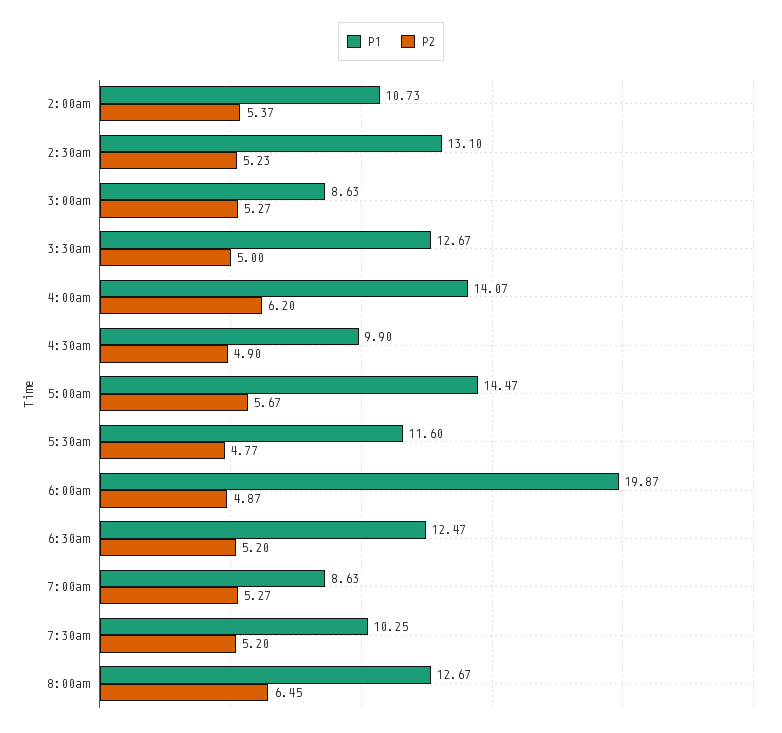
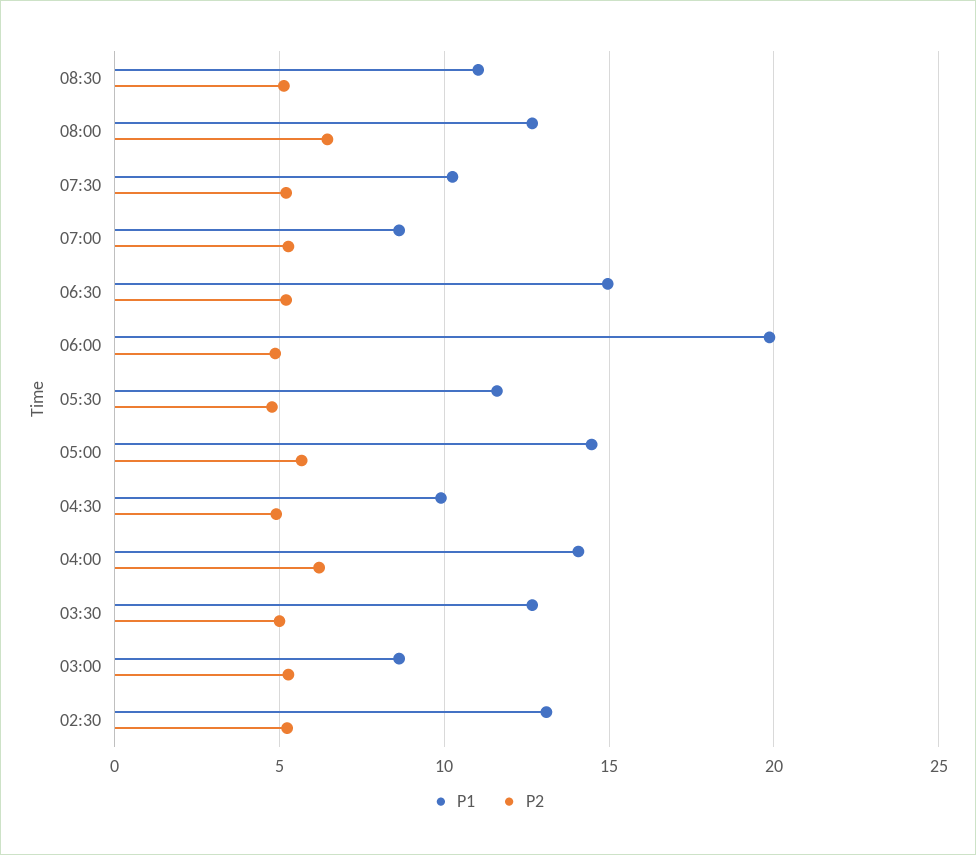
P1, 2:00am: 10.73 -> none
P2, 2:00am: 5.37 -> none
P1, 6:30am: 12.47 -> 15
P1, 08:30: none -> 11
P2, 08:30: none -> 5

